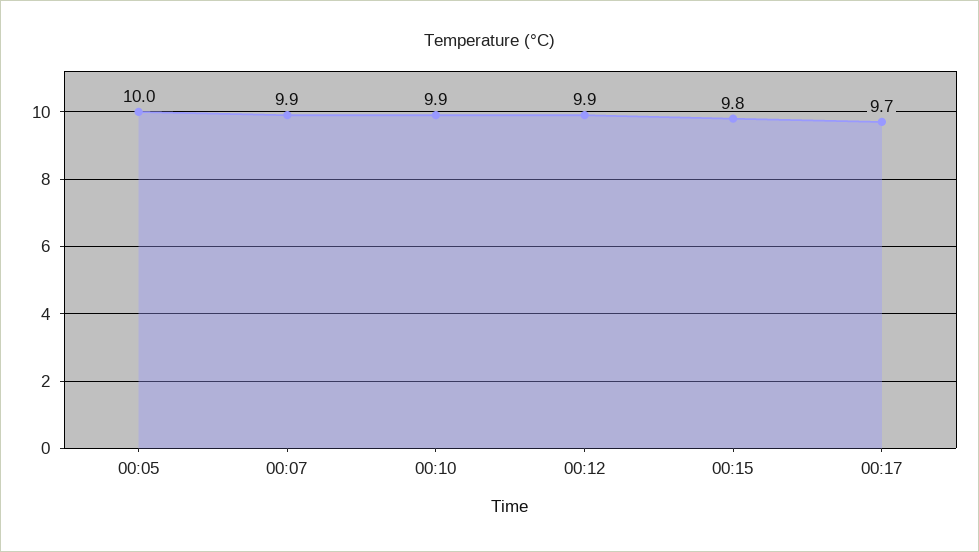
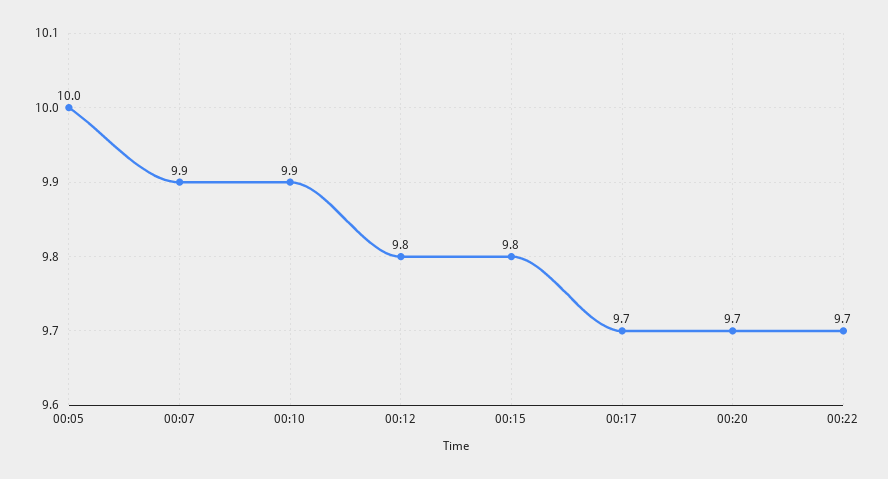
00:12: 9.9 -> 9.8
00:20: none -> 9.7
00:22: none -> 9.7

